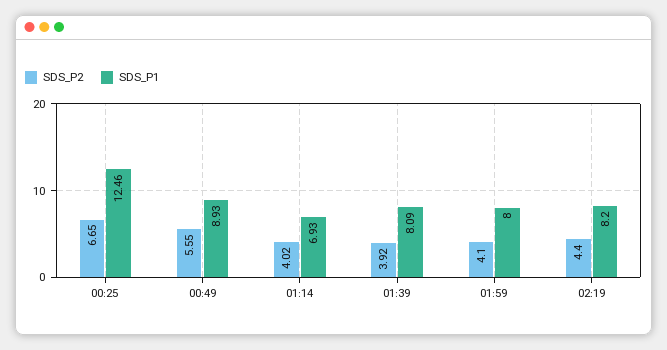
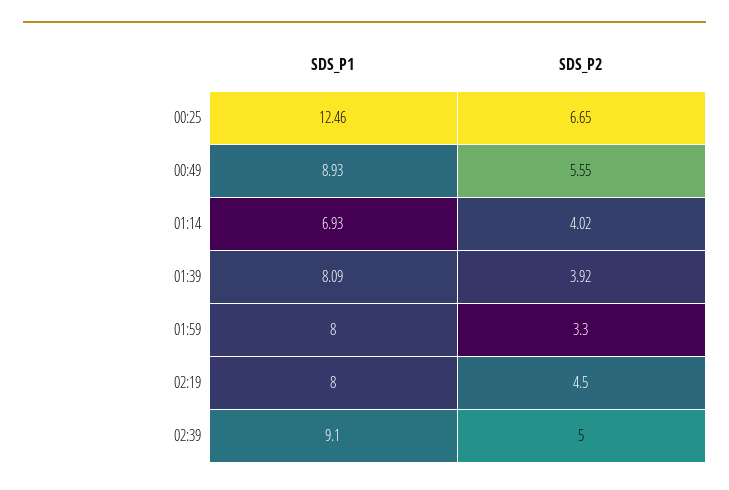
SDS_P2, 01:59: 4.1 -> 3.3
SDS_P2, 02:19: 4.4 -> 4.5
SDS_P1, 02:19: 8.2 -> 8
SDS_P1, 02:39: none -> 9.1
SDS_P2, 02:39: none -> 5

